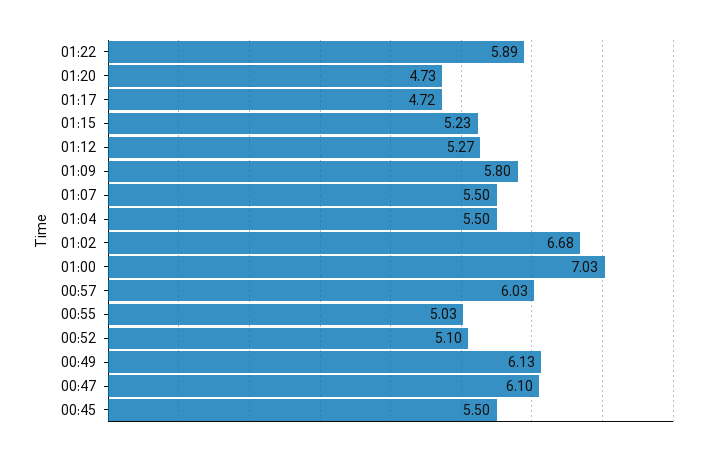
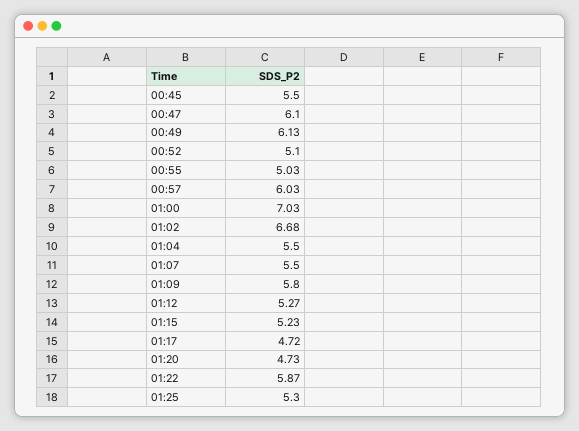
01:22: 5.89 -> 5.87
01:25: none -> 5.3

